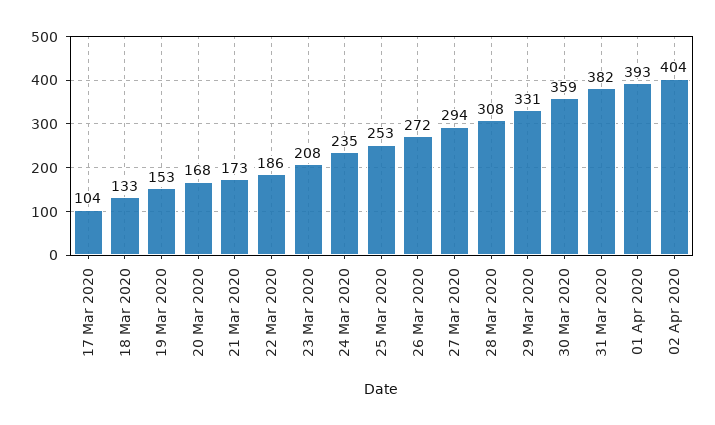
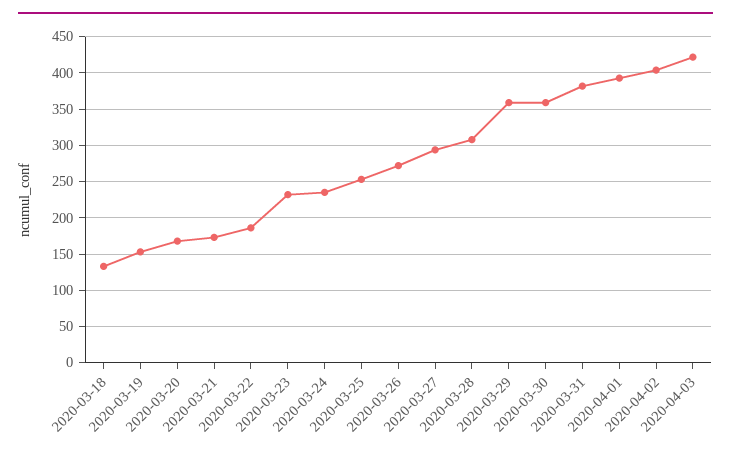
17 Mar 2020: 104 -> none
23 Mar 2020: 208 -> 230
29 Mar 2020: 331 -> 360
2020-04-03: none -> 420

